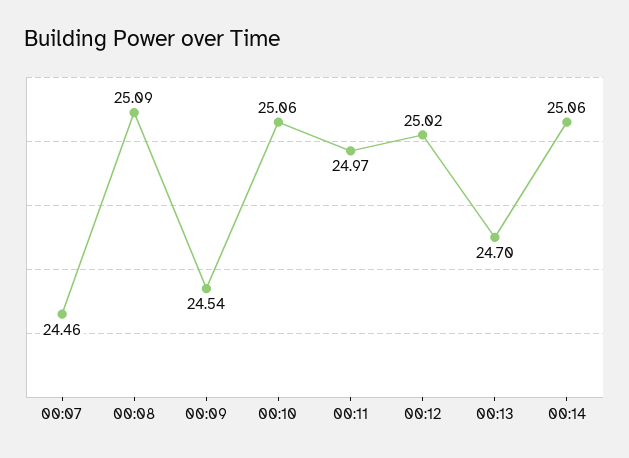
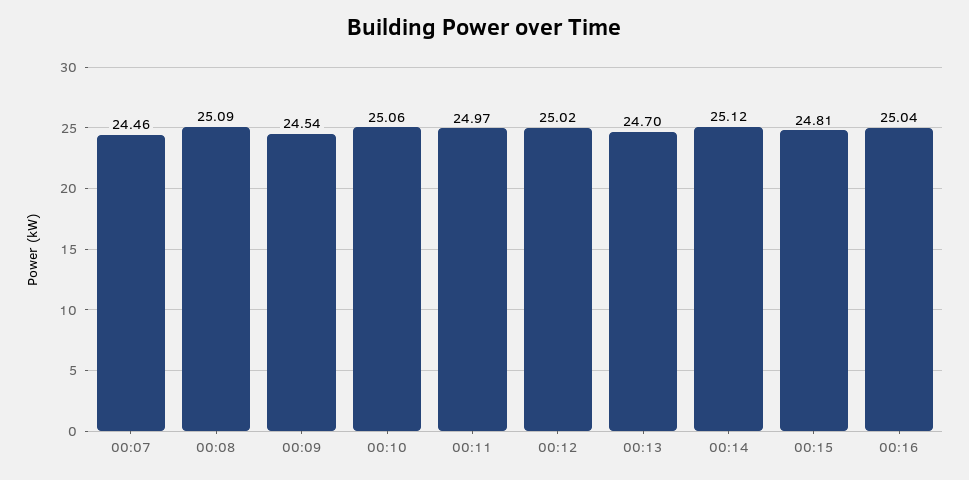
00:14: 25.06 -> 25.12
00:15: none -> 24.81
00:16: none -> 25.04

